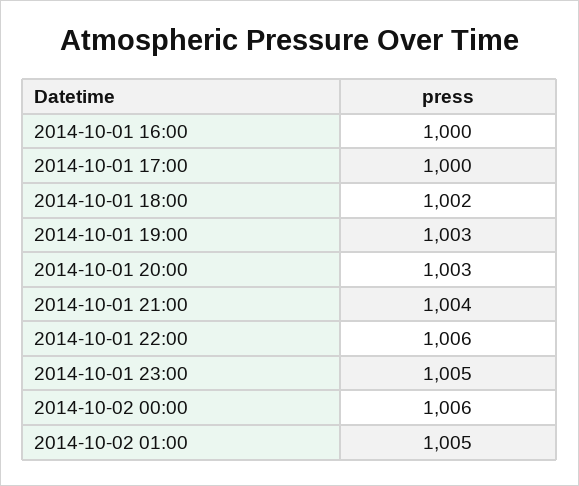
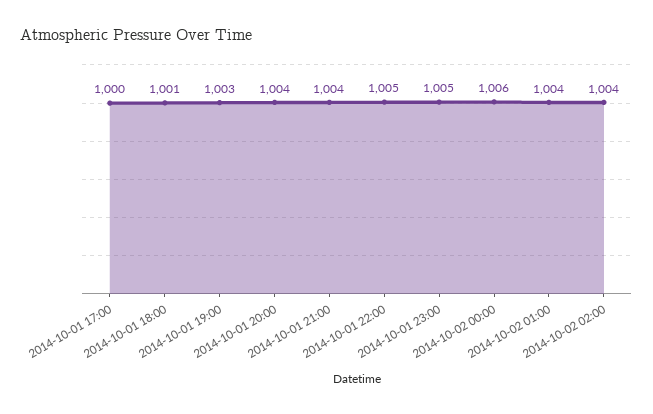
2014-10-01 16:00: 1000 -> none
2014-10-01 18:00: 1002 -> 1001
2014-10-01 20:00: 1003 -> 1004
2014-10-01 22:00: 1006 -> 1005
2014-10-02 01:00: 1005 -> 1004
2014-10-02 02:00: none -> 1004

